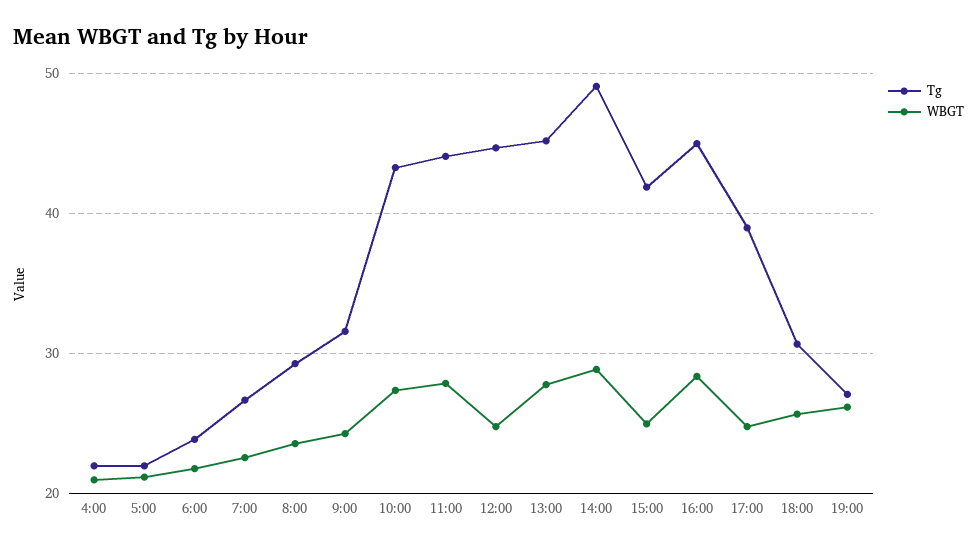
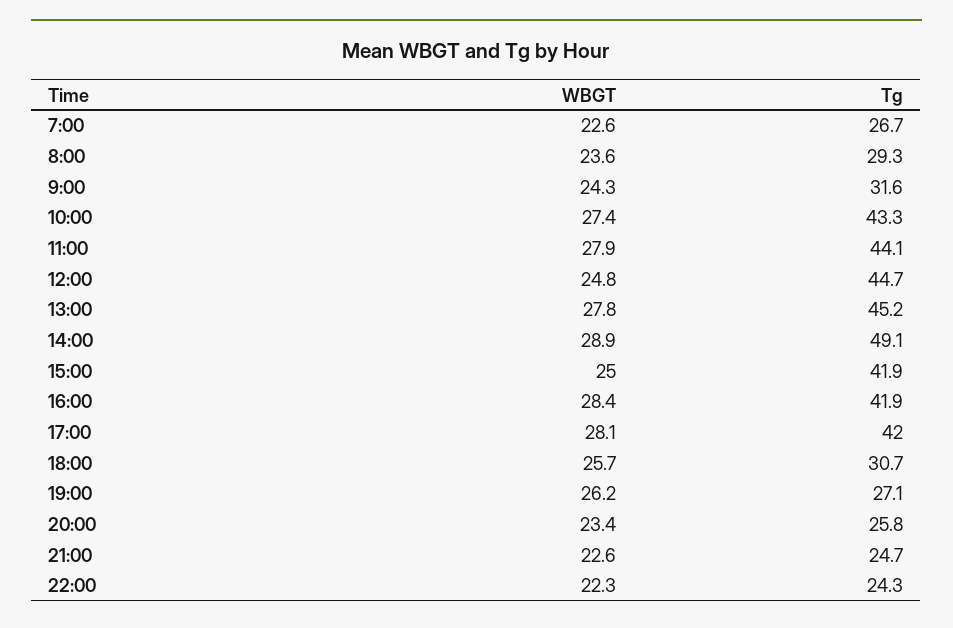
Tg, 4:00: 22 -> none
WBGT, 4:00: 21 -> none
Tg, 5:00: 22 -> none
WBGT, 5:00: 21 -> none
Tg, 6:00: 24 -> none
WBGT, 6:00: 22 -> none
Tg, 16:00: 45 -> 41.9
Tg, 17:00: 39 -> 42
WBGT, 17:00: 25 -> 28.1
WBGT, 20:00: none -> 23.4
Tg, 20:00: none -> 25.8
WBGT, 21:00: none -> 22.6
Tg, 21:00: none -> 24.7
WBGT, 22:00: none -> 22.3
Tg, 22:00: none -> 24.3

